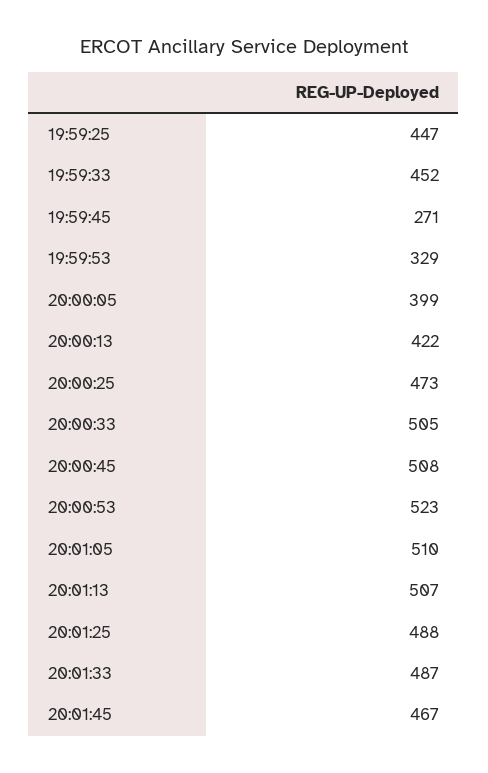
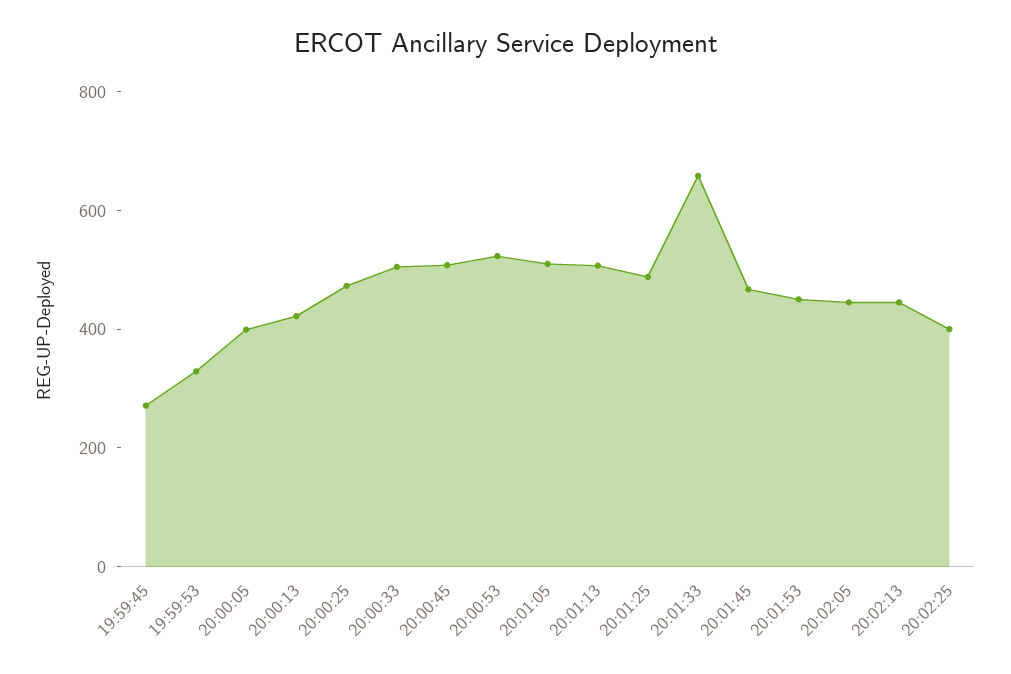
19:59:25: 447 -> none
19:59:33: 452 -> none
20:01:33: 487 -> 650
20:01:53: none -> 450
20:02:05: none -> 450
20:02:13: none -> 450
20:02:25: none -> 400

